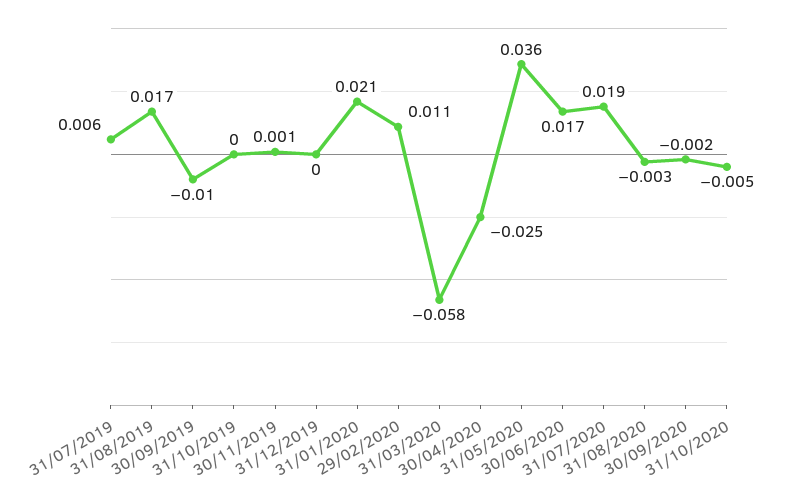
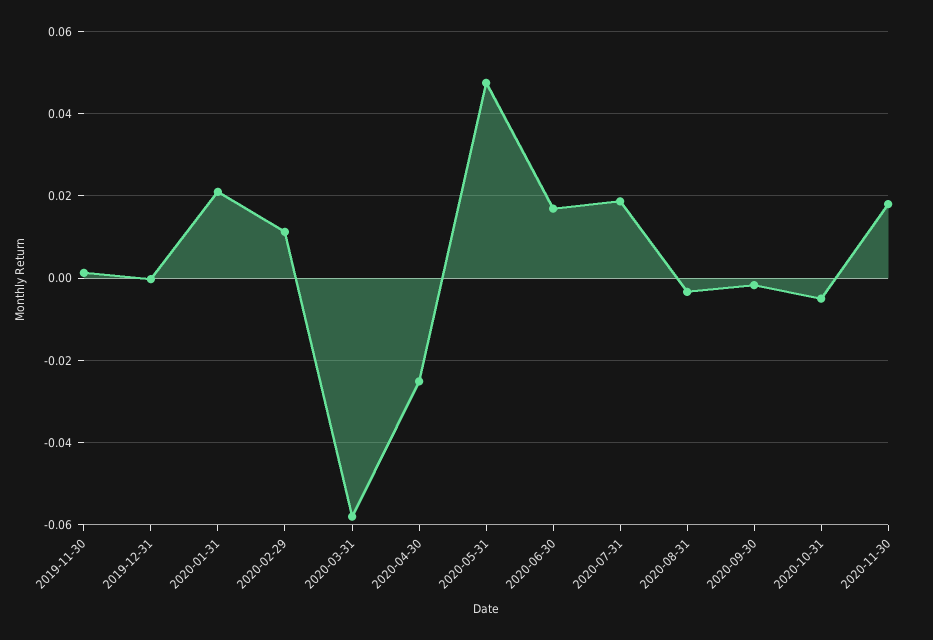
31/07/2019: 0.006 -> none
31/08/2019: 0.017 -> none
30/09/2019: -0.01 -> none
31/10/2019: 0 -> none
31/05/2020: 0.036 -> 0.048
2020-11-30: none -> 0.018

